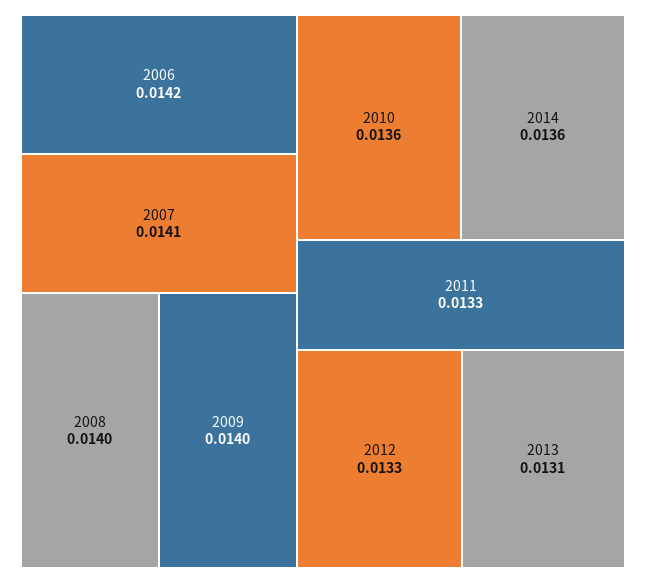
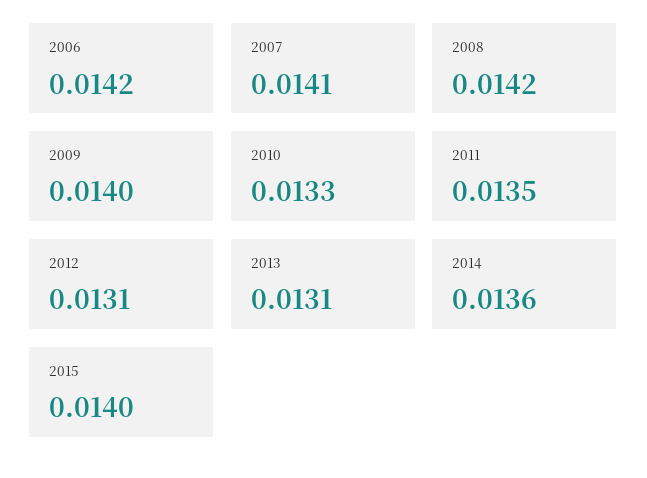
2008: 0.014 -> 0.0142
2010: 0.0136 -> 0.0133
2011: 0.0133 -> 0.0135
2012: 0.0133 -> 0.0131
2015: none -> 0.014

